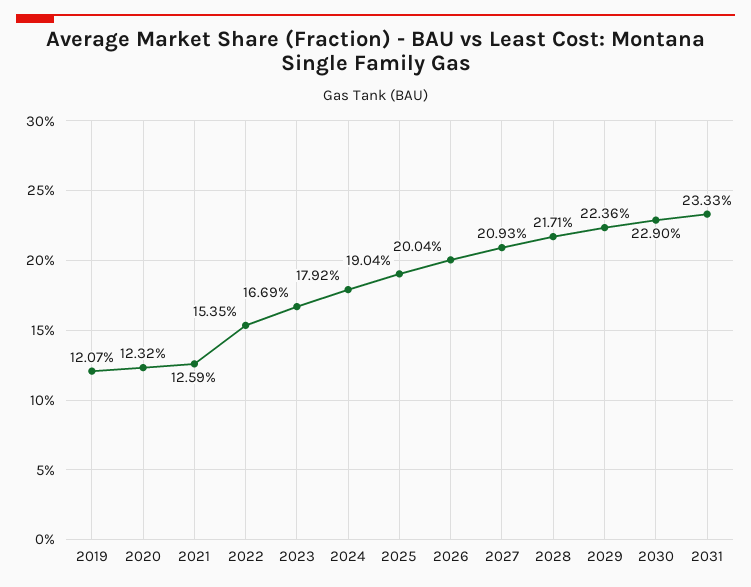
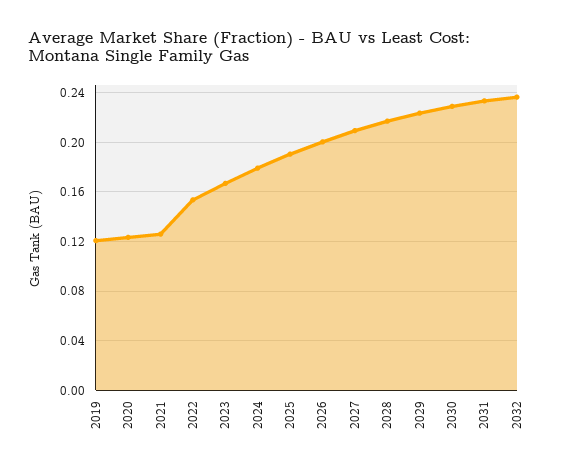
2032: none -> 0.235

